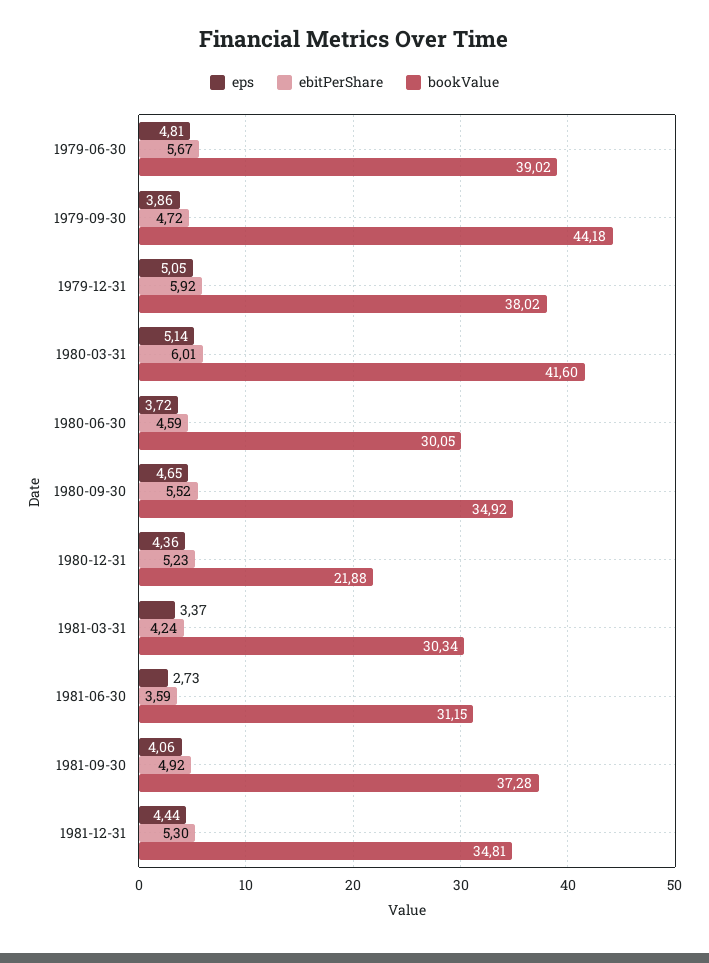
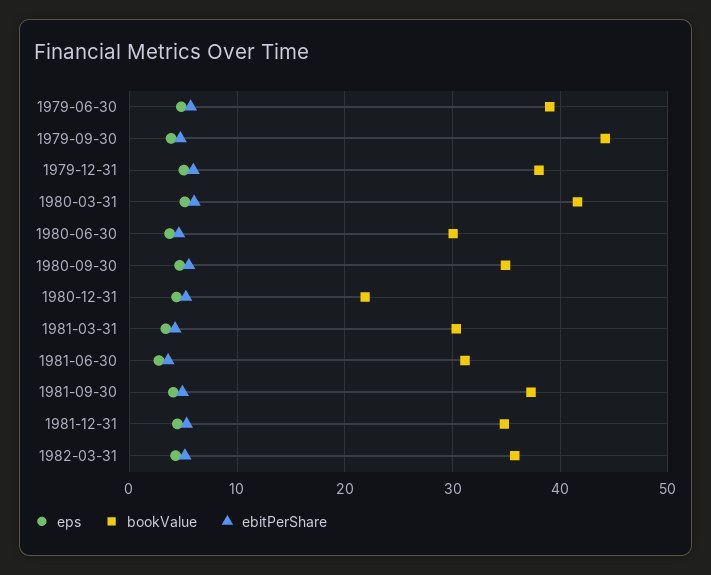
eps, 1982-03-31: none -> 4
bookValue, 1982-03-31: none -> 36
ebitPerShare, 1982-03-31: none -> 5

